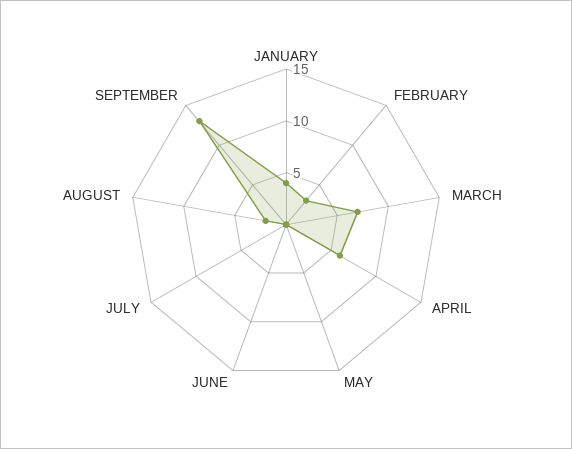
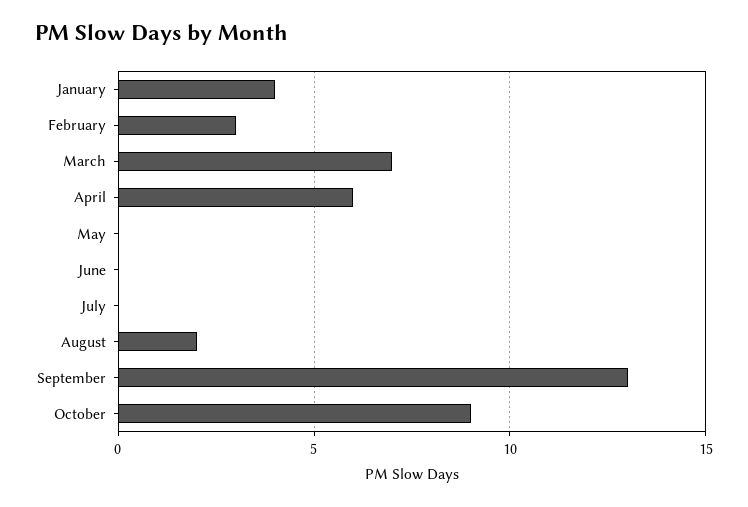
October: none -> 9

